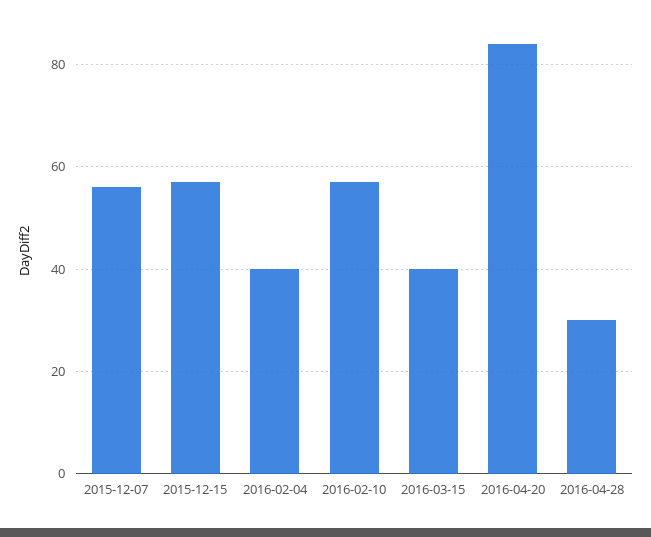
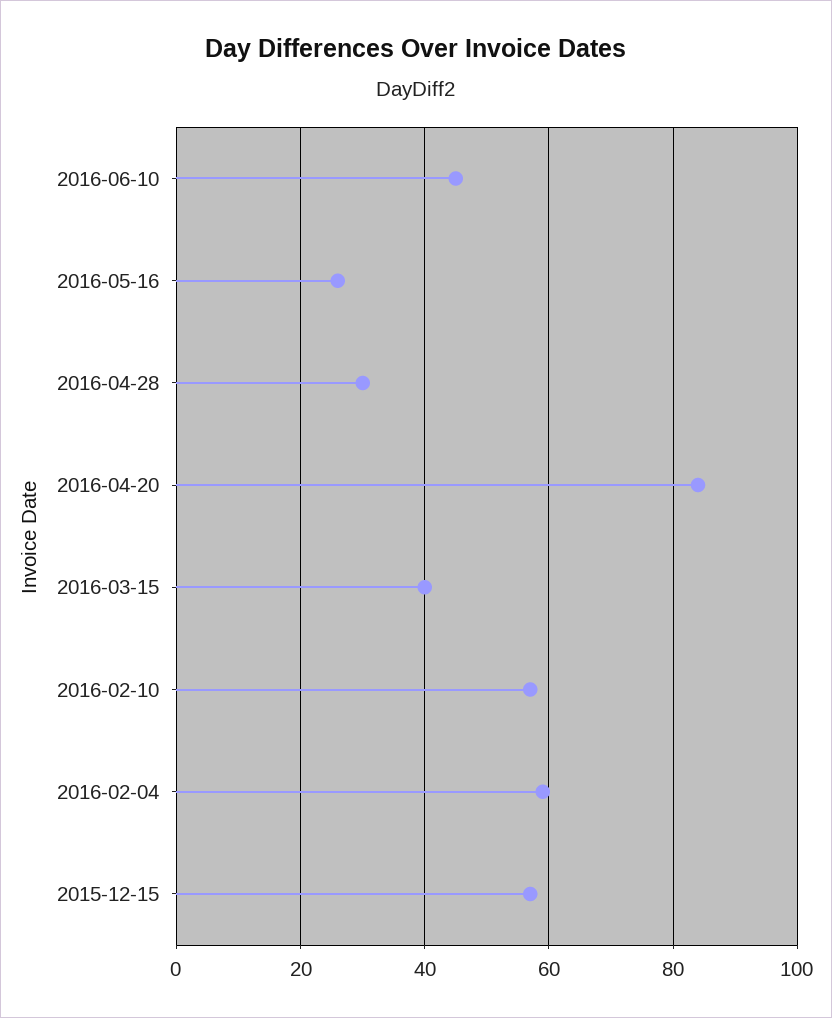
2015-12-07: 55 -> none
2016-02-04: 40 -> 60
2016-06-10: none -> 45
2016-05-16: none -> 25

